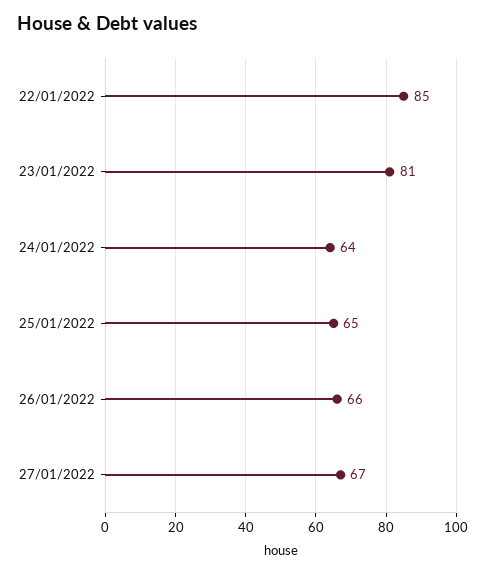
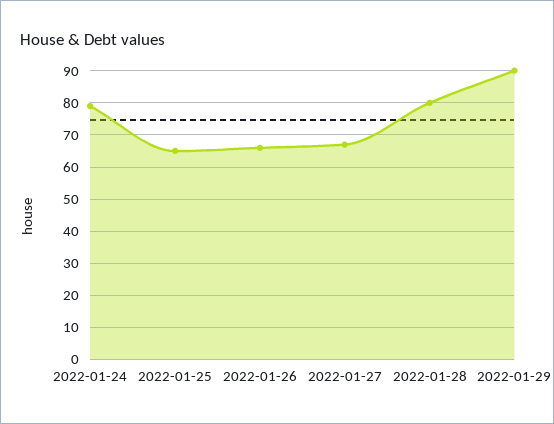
22/01/2022: 85 -> none
23/01/2022: 81 -> none
24/01/2022: 64 -> 80
2022-01-28: none -> 80
2022-01-29: none -> 90

